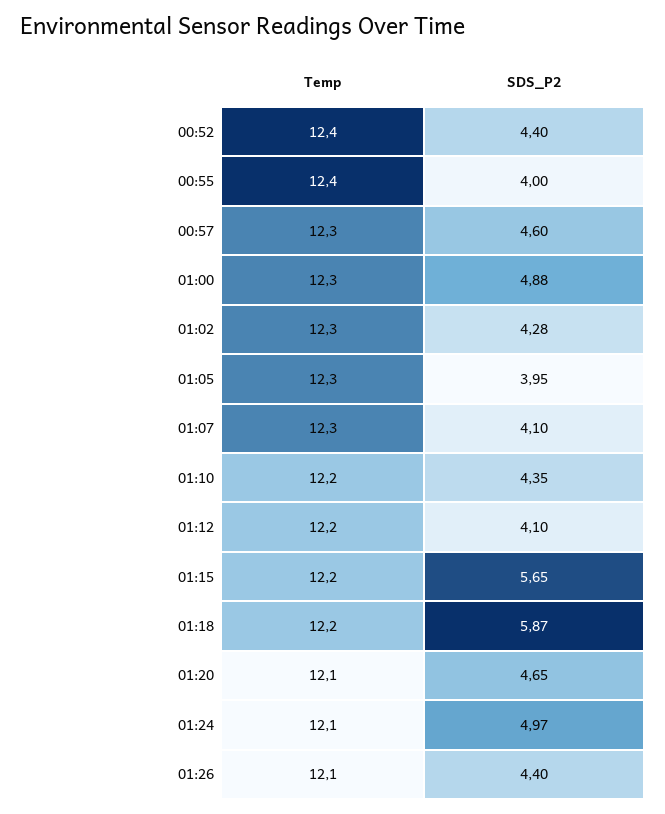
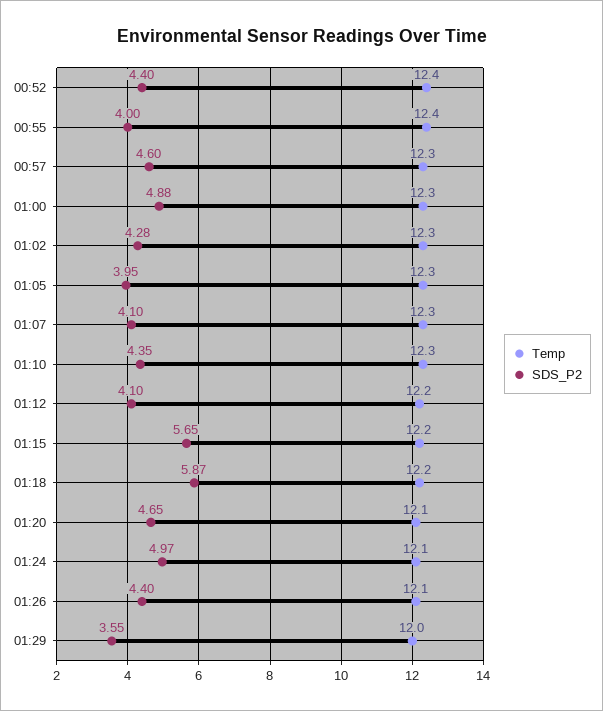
Temp, 01:10: 12.2 -> 12.3
Temp, 01:29: none -> 12
SDS_P2, 01:29: none -> 3.55

